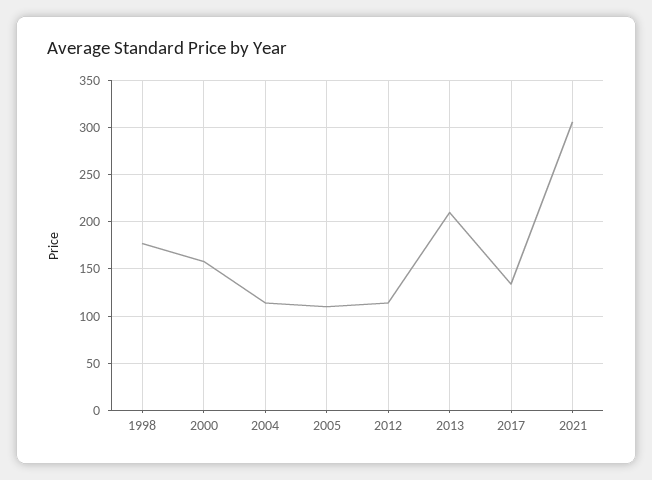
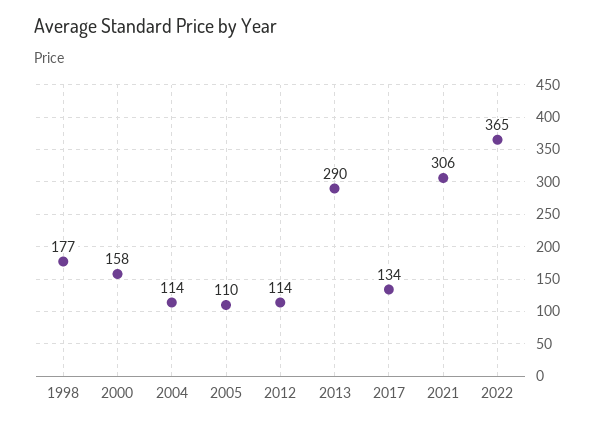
2013: 210 -> 290
2022: none -> 365

